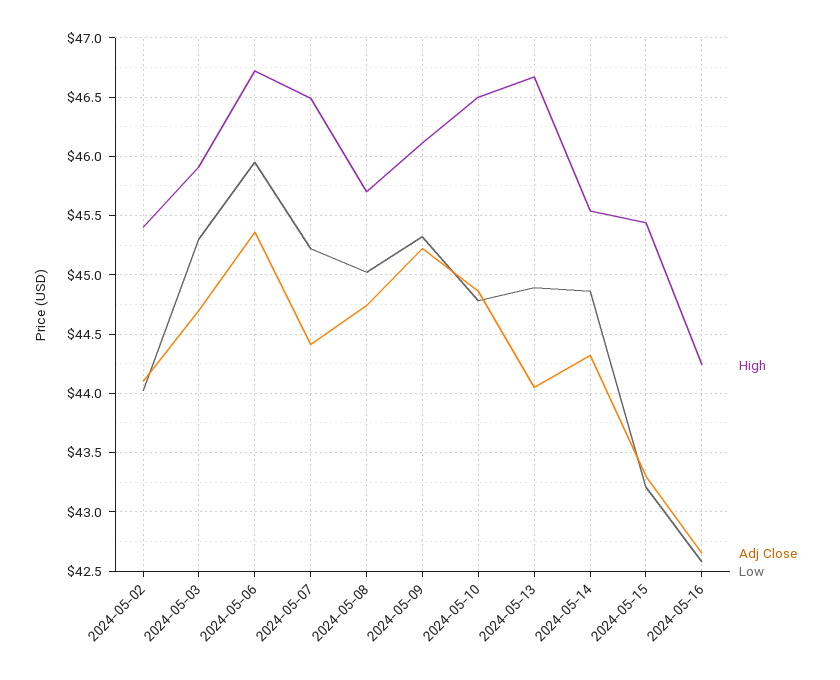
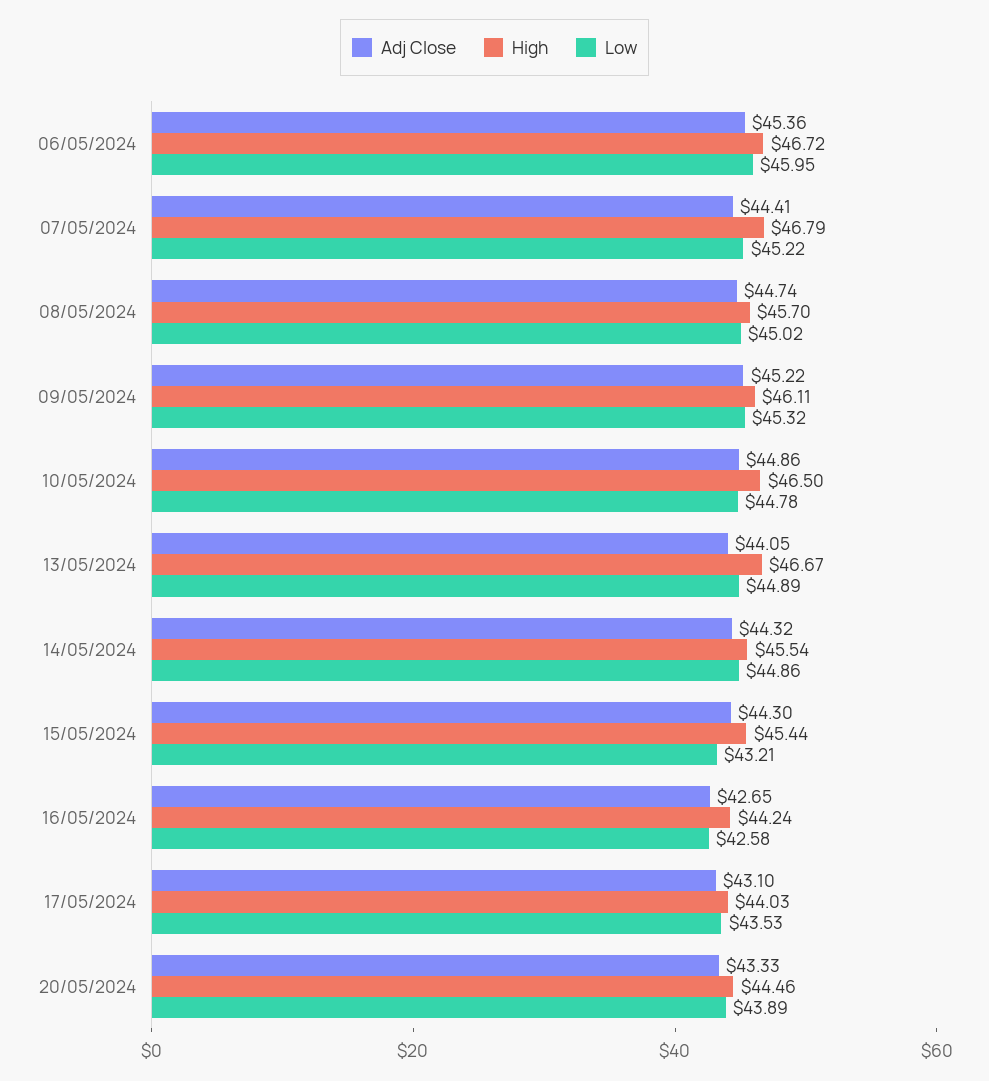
High, 2024-05-02: 45.4 -> none
Adj Close, 2024-05-02: 44.1 -> none
Low, 2024-05-02: 44 -> none
High, 2024-05-03: 45.9 -> none
Adj Close, 2024-05-03: 44.7 -> none
Low, 2024-05-03: 45.3 -> none
High, 2024-05-07: 46.5 -> 46.79
Adj Close, 2024-05-15: 43.3 -> 44.3
Adj Close, 17/05/2024: none -> 43.1
High, 17/05/2024: none -> 44.03
Low, 17/05/2024: none -> 43.53
Adj Close, 20/05/2024: none -> 43.33
High, 20/05/2024: none -> 44.46
Low, 20/05/2024: none -> 43.89

